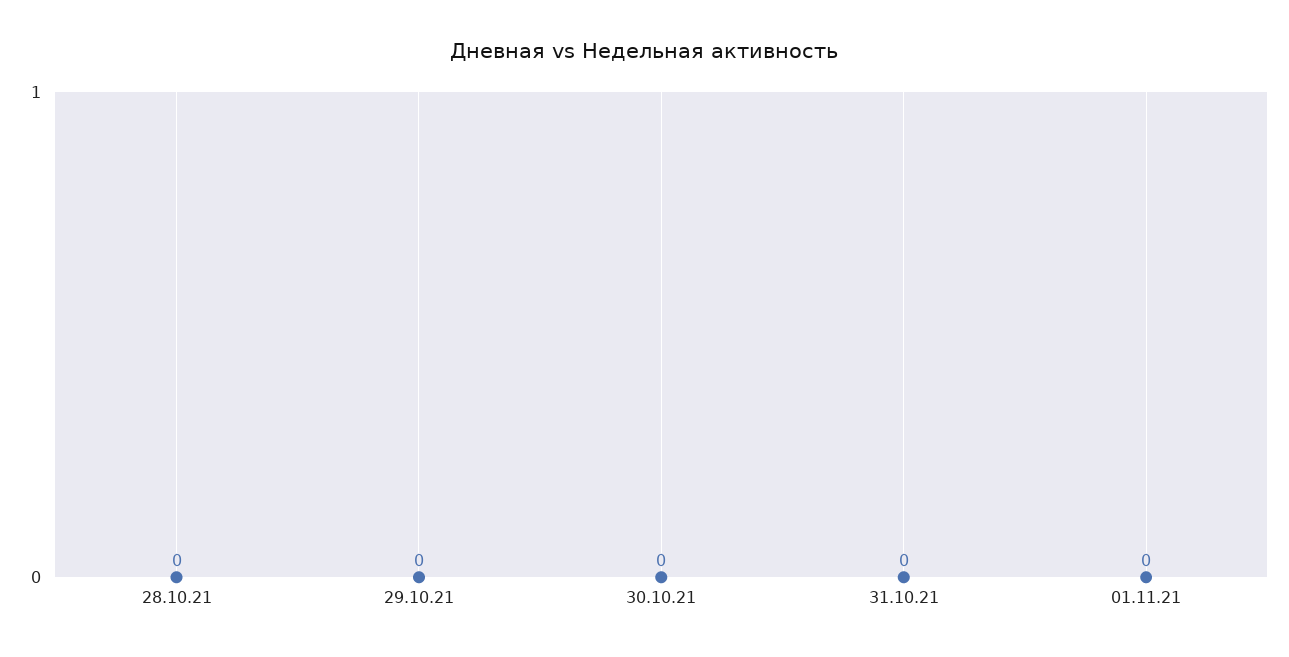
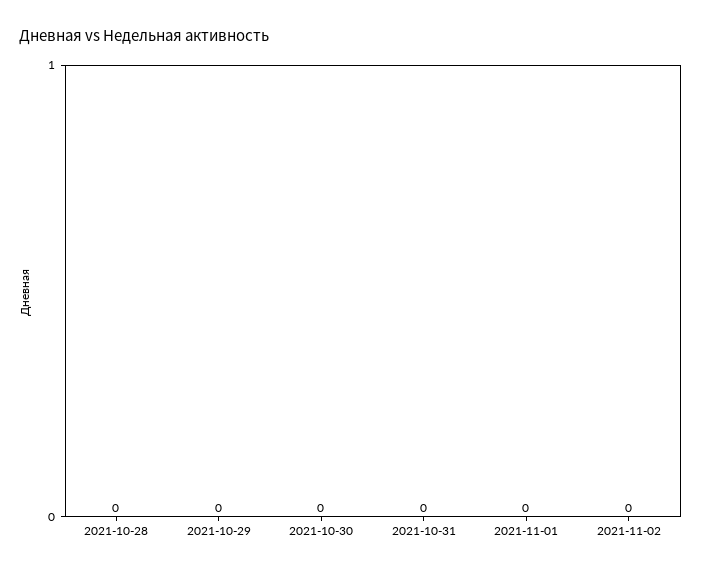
2021-11-02: none -> 0

